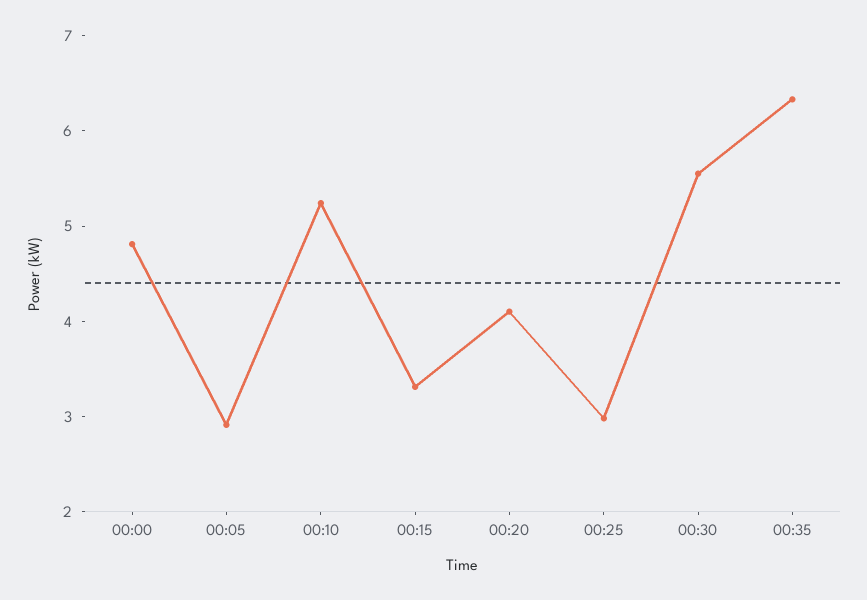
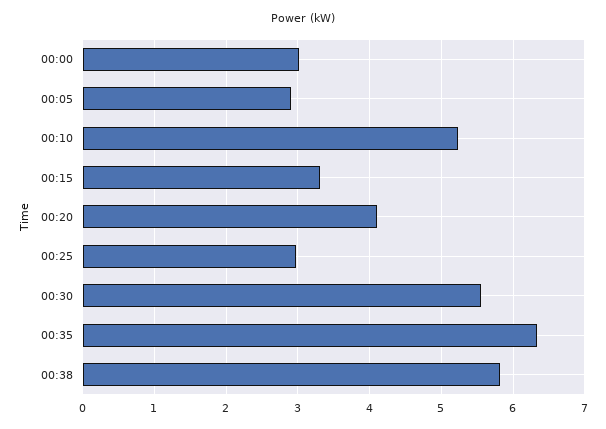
00:00: 4.8 -> 3
00:38: none -> 5.8

